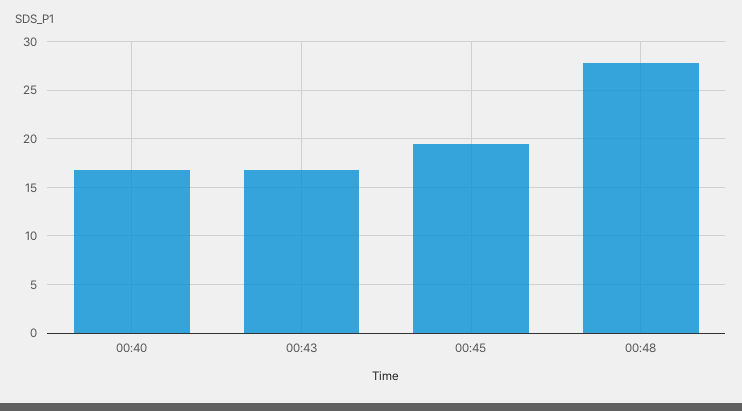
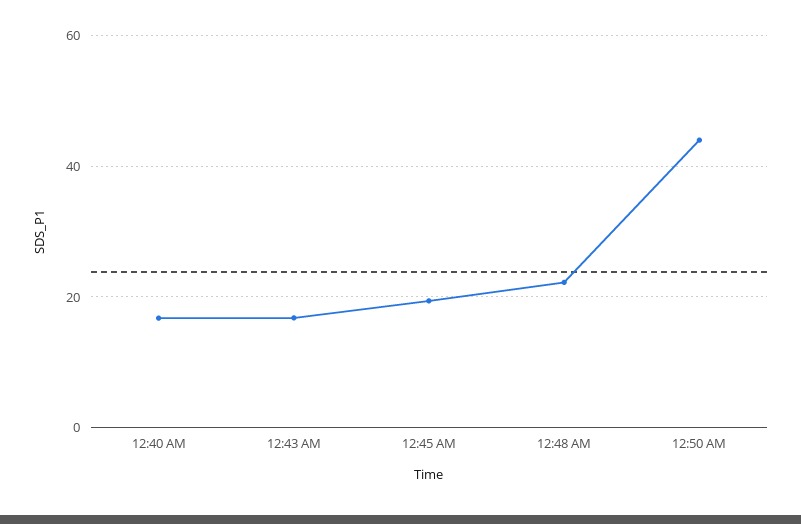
00:48: 28 -> 22
12:50 AM: none -> 44

